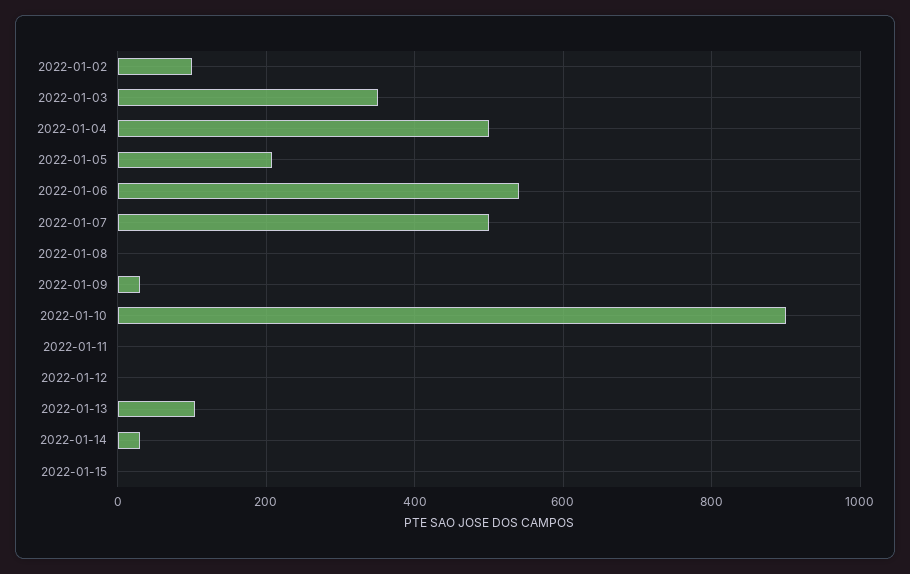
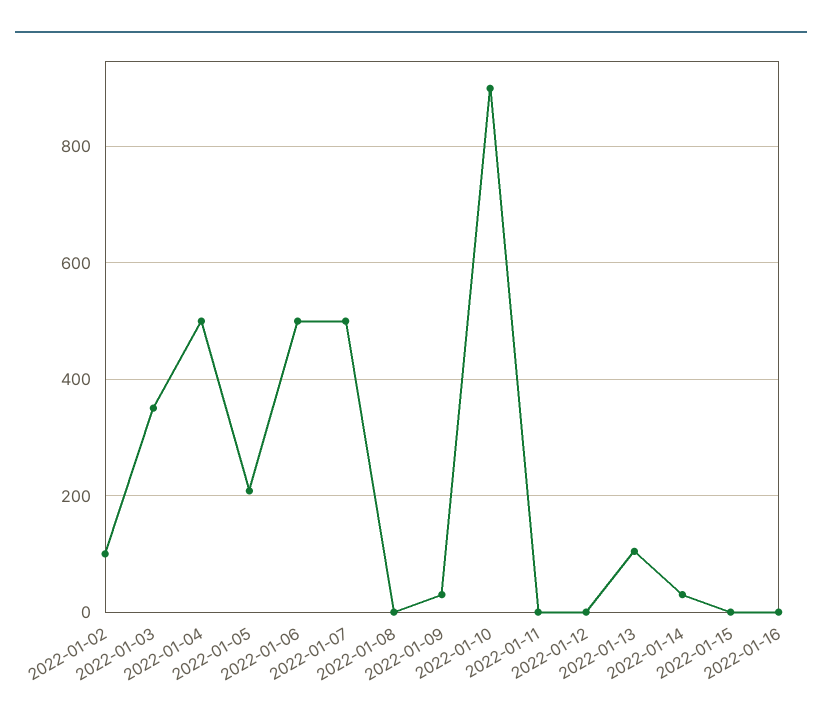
2022-01-06: 540 -> 500
2022-01-16: none -> 0

